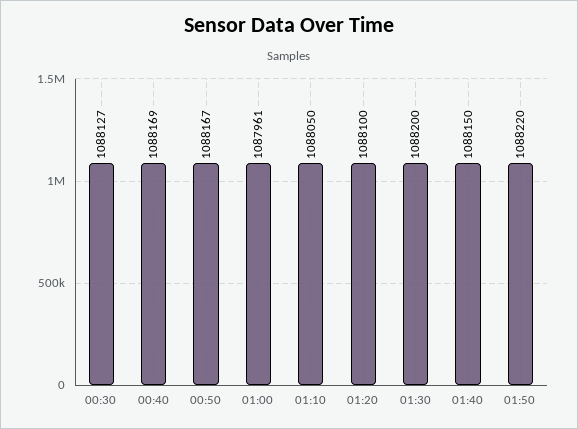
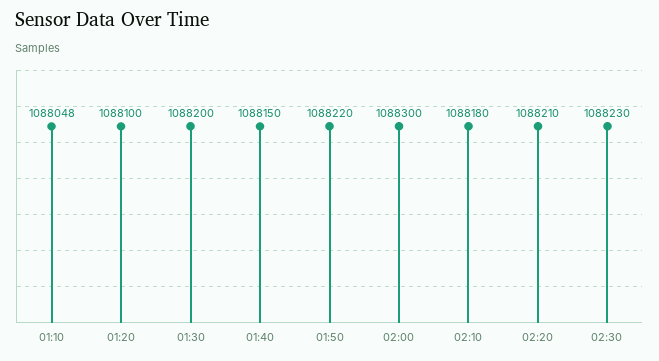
00:30: 1088127 -> none
00:40: 1088169 -> none
00:50: 1088167 -> none
01:00: 1087961 -> none
01:10: 1088050 -> 1088048
02:00: none -> 1088300
02:10: none -> 1088180
02:20: none -> 1088210
02:30: none -> 1088230

